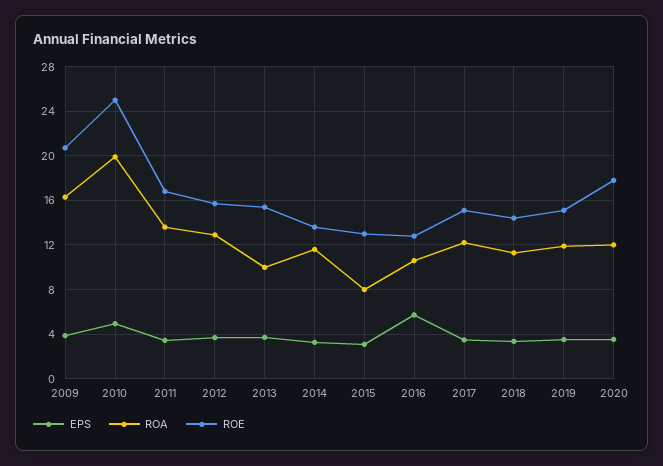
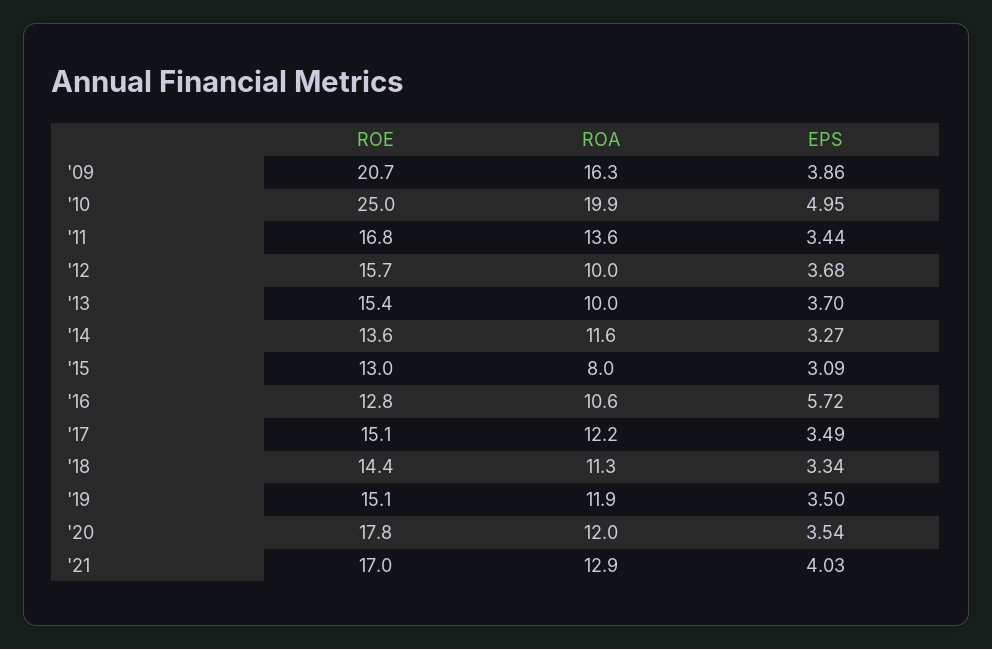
ROA, 2012: 13 -> 10
ROE, '21: none -> 17
ROA, '21: none -> 12.9
EPS, '21: none -> 4.03

